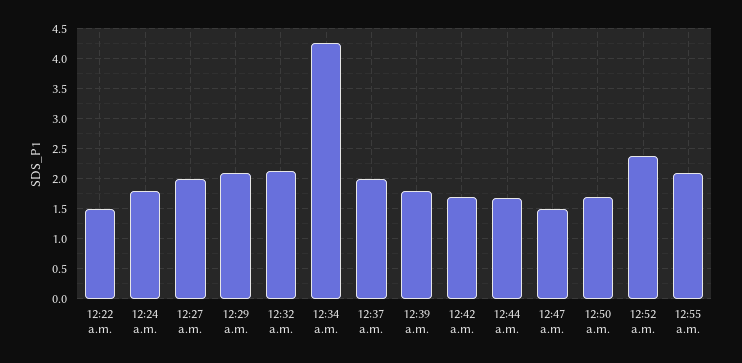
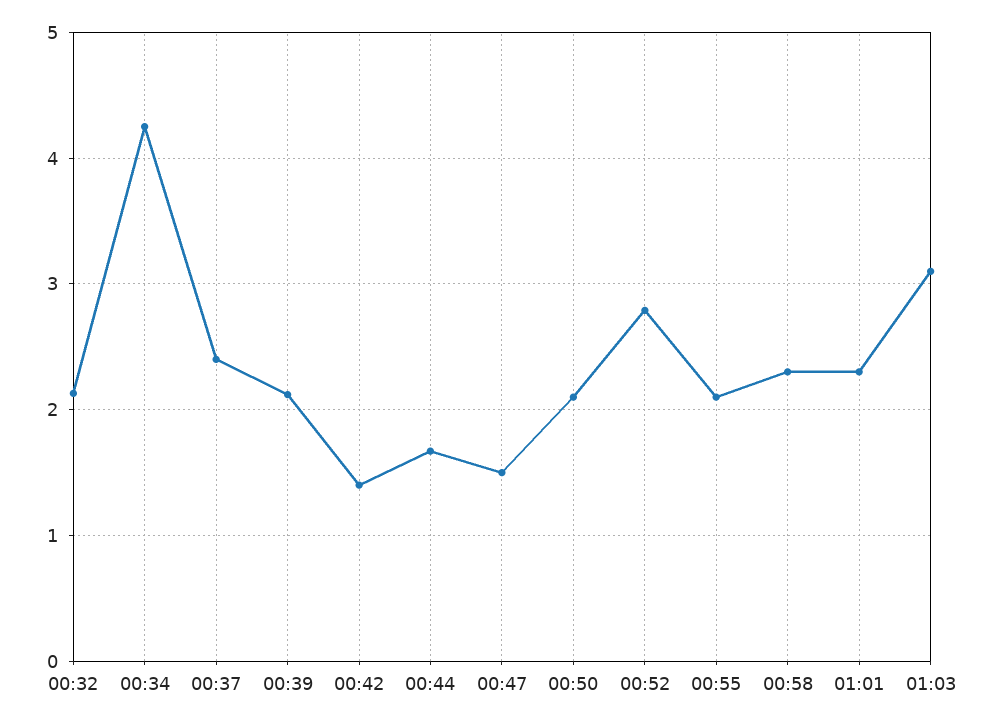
12:22 a.m.: 1.5 -> none
12:24 a.m.: 1.8 -> none
12:27 a.m.: 2 -> none
12:29 a.m.: 2.1 -> none
12:37 a.m.: 2 -> 2.4
12:39 a.m.: 1.8 -> 2.1
12:42 a.m.: 1.7 -> 1.4
12:50 a.m.: 1.7 -> 2.1
12:52 a.m.: 2.4 -> 2.8
00:58: none -> 2.3
01:01: none -> 2.3
01:03: none -> 3.1

